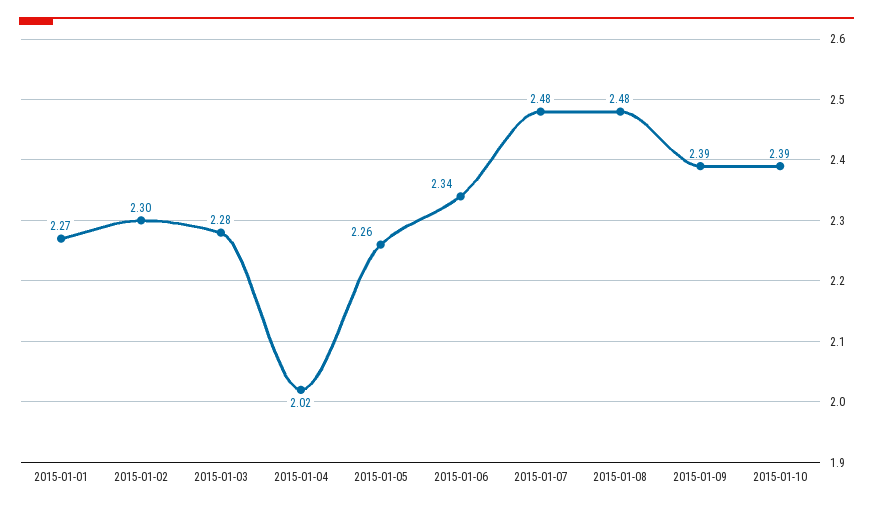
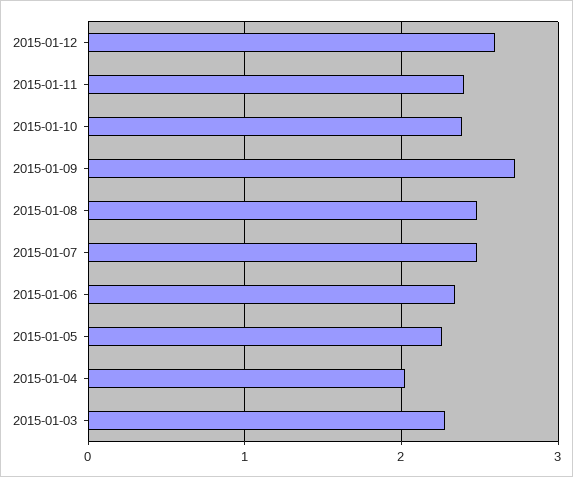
2015-01-01: 2.27 -> none
2015-01-02: 2.3 -> none
2015-01-09: 2.39 -> 2.7
2015-01-12: none -> 2.6
2015-01-11: none -> 2.4

